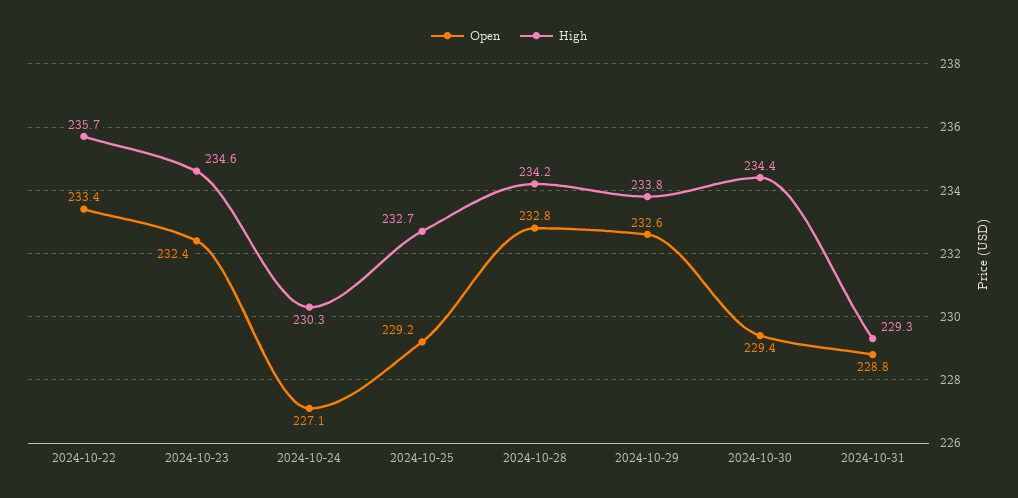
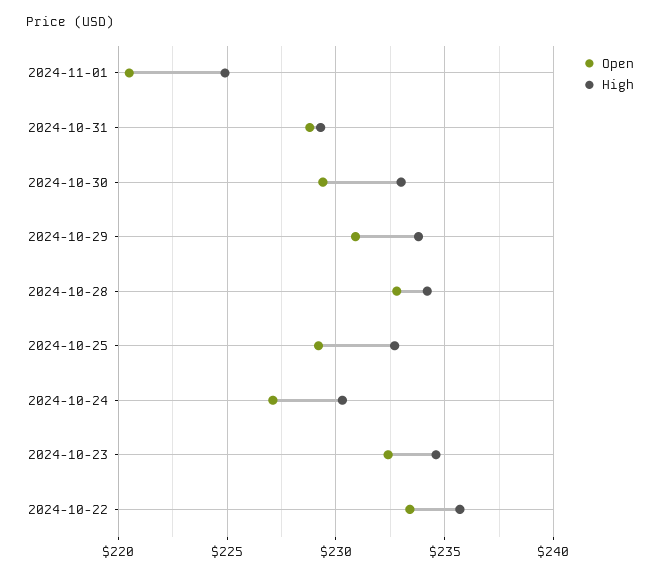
Open, 2024-10-29: 232.6 -> 231
High, 2024-10-30: 234.4 -> 233
Open, 2024-11-01: none -> 220.5
High, 2024-11-01: none -> 225

